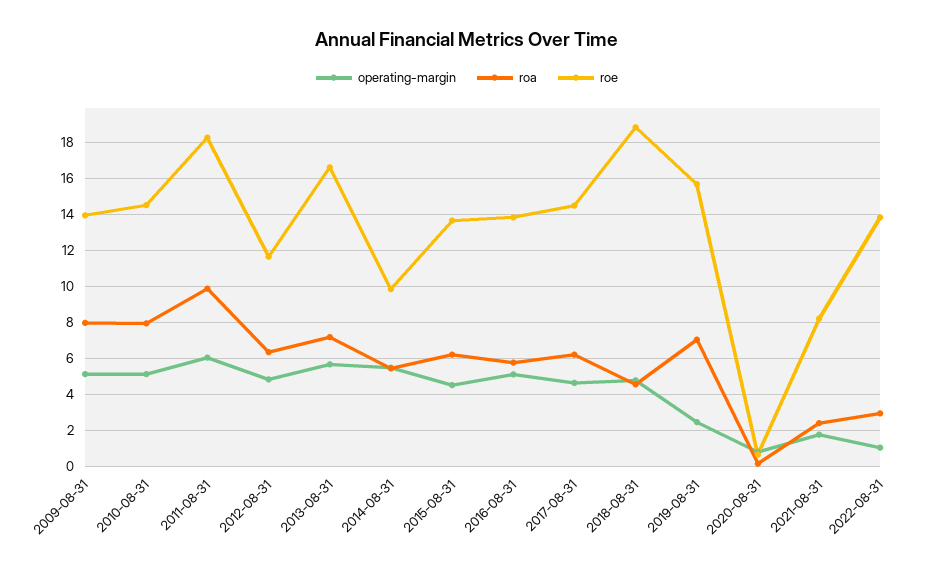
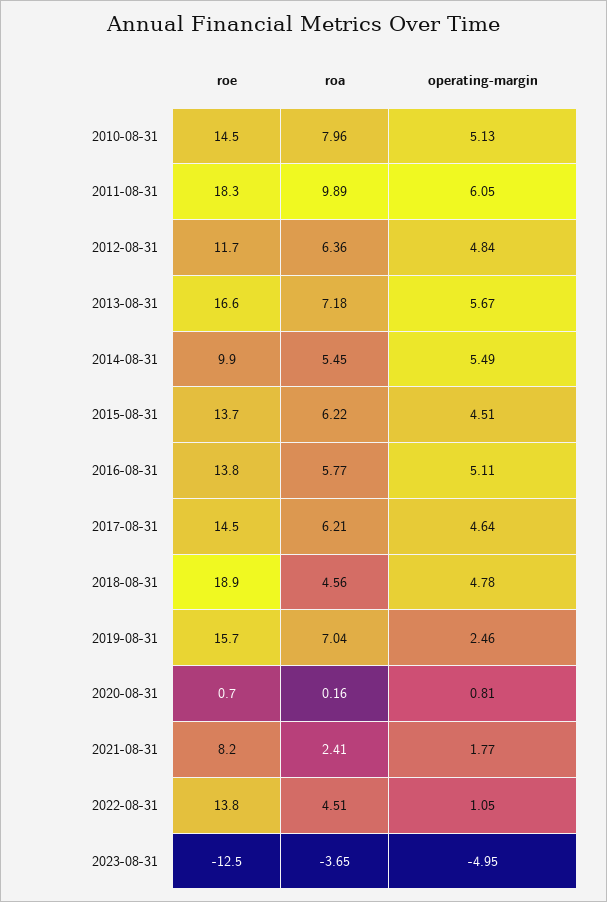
operating-margin, 2009-08-31: 5 -> none
roa, 2009-08-31: 8 -> none
roe, 2009-08-31: 14 -> none
roa, 2022-08-31: 3 -> 4.51
roe, 2023-08-31: none -> -12.5
roa, 2023-08-31: none -> -3.65
operating-margin, 2023-08-31: none -> -4.95

